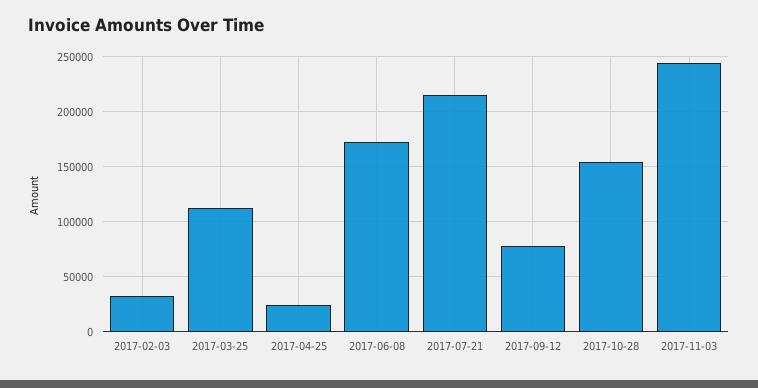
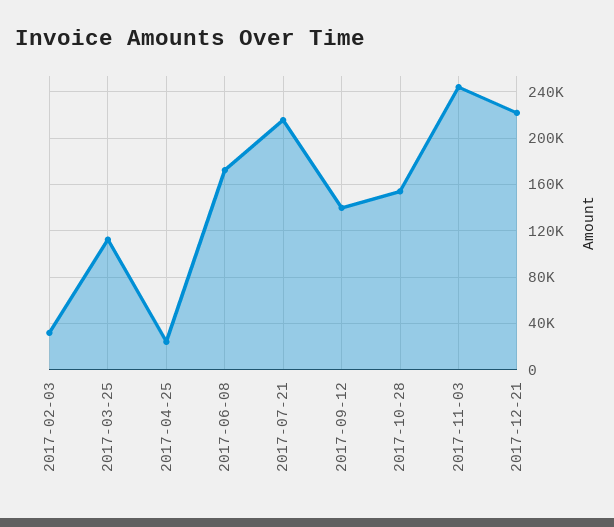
2017-09-12: 80000 -> 140000
2017-12-21: none -> 220000

